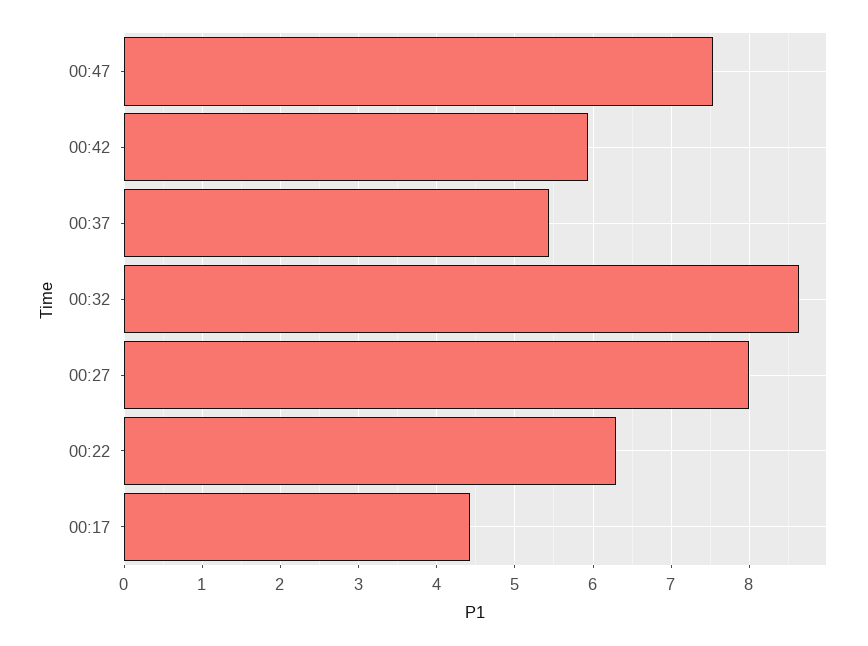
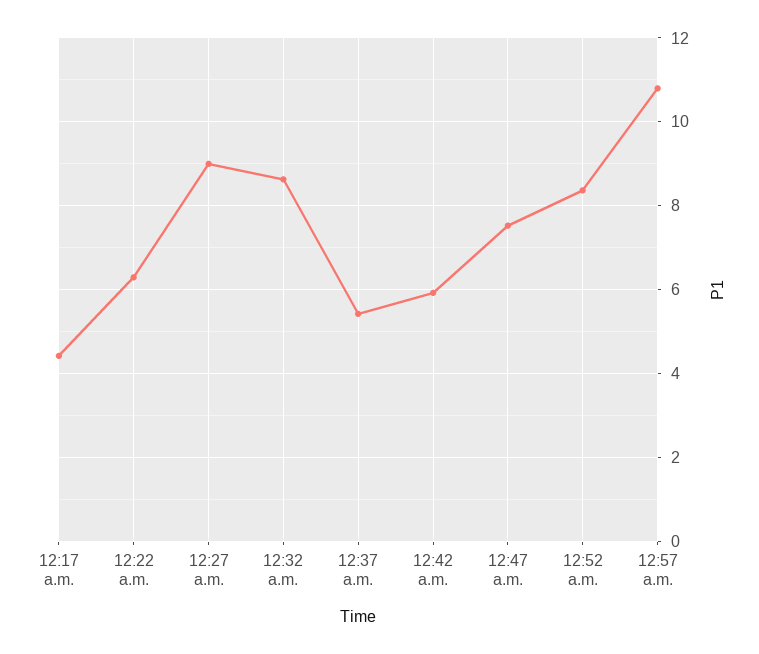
00:27: 8 -> 9
12:52 a.m.: none -> 8.4
12:57 a.m.: none -> 10.8

